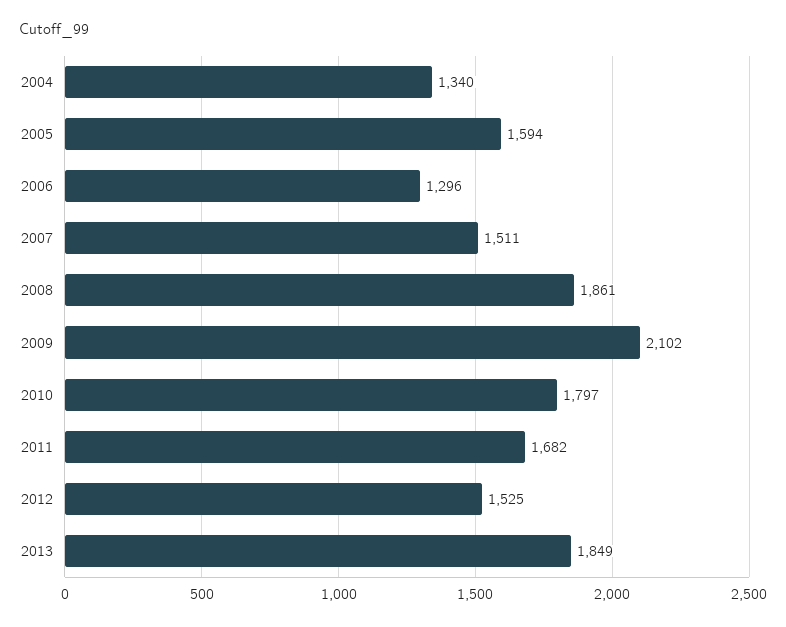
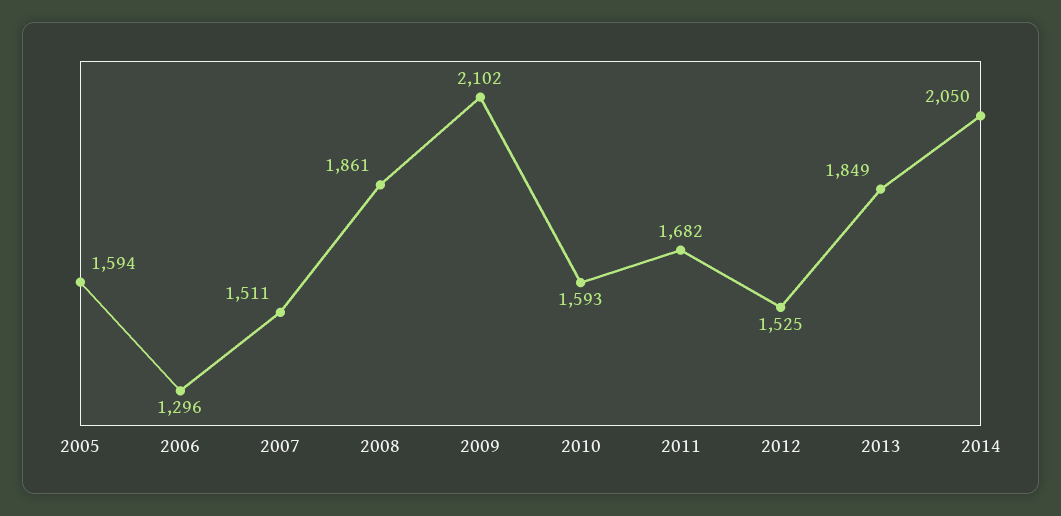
2004: 1340 -> none
2010: 1797 -> 1593
2014: none -> 2050

